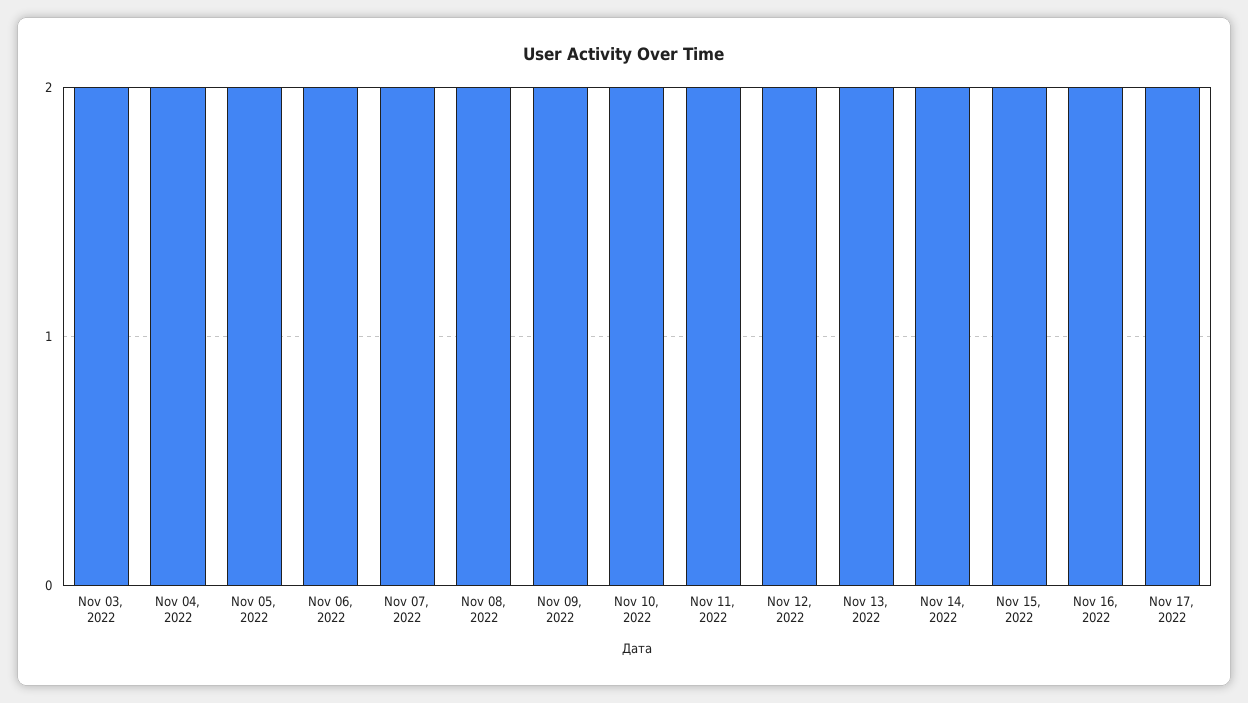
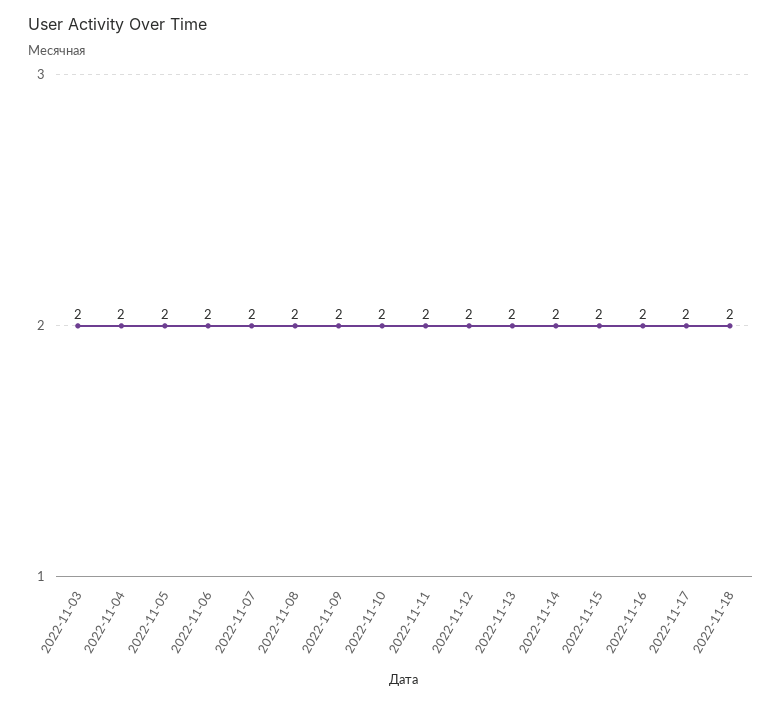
2022-11-18: none -> 2

